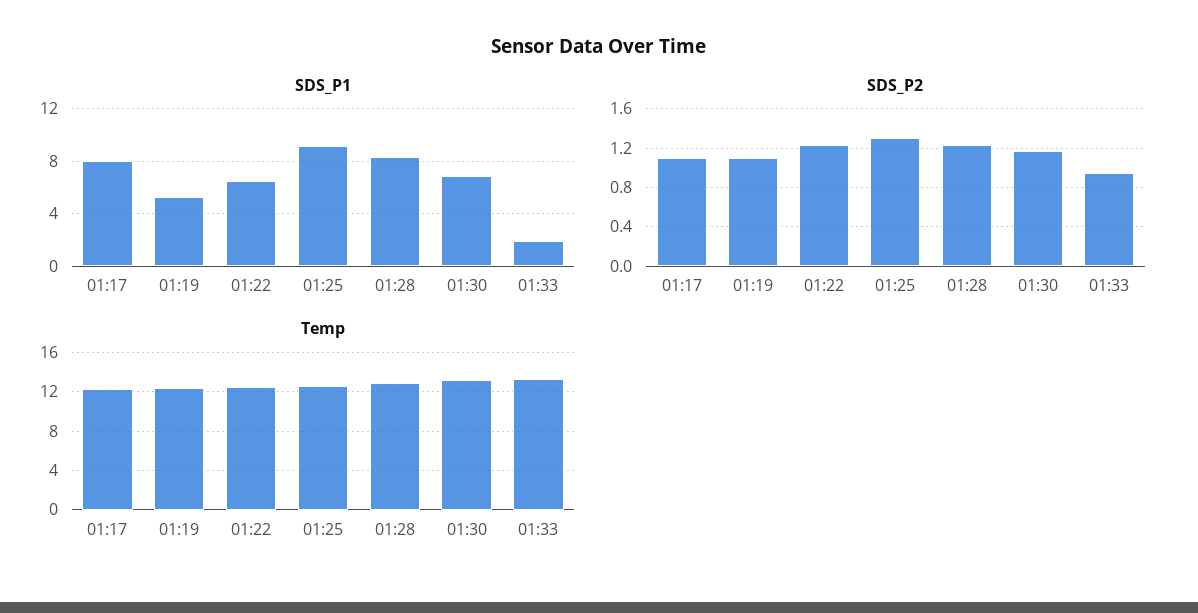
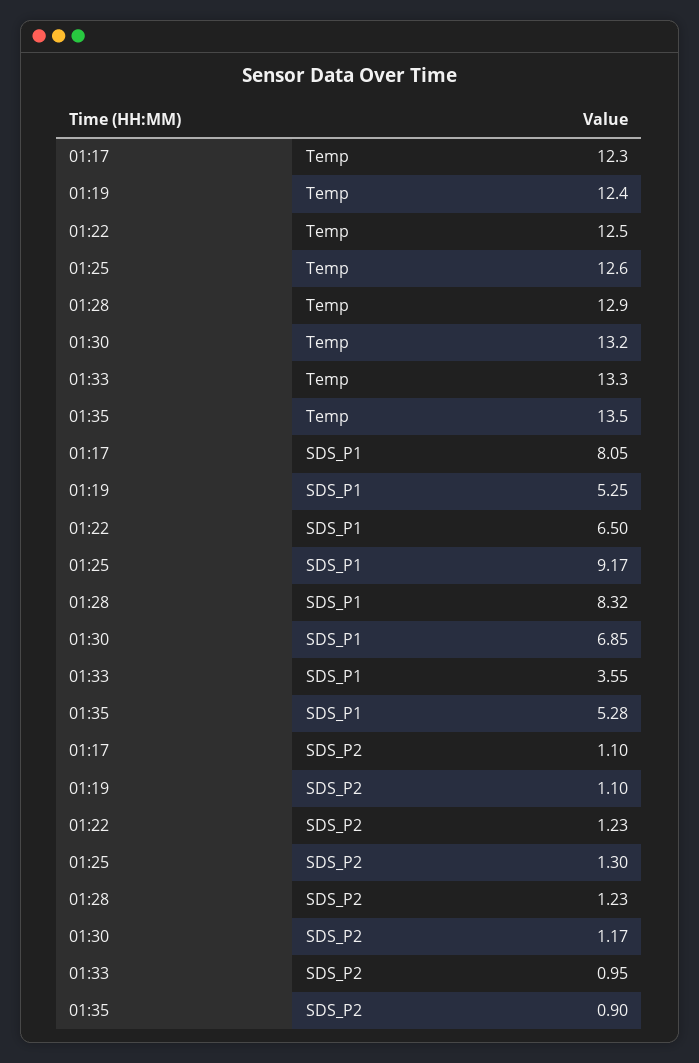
SDS_P1, 01:33: 2 -> 3.55
Temp, 01:35: none -> 13.5
SDS_P1, 01:35: none -> 5.28
SDS_P2, 01:35: none -> 0.9

